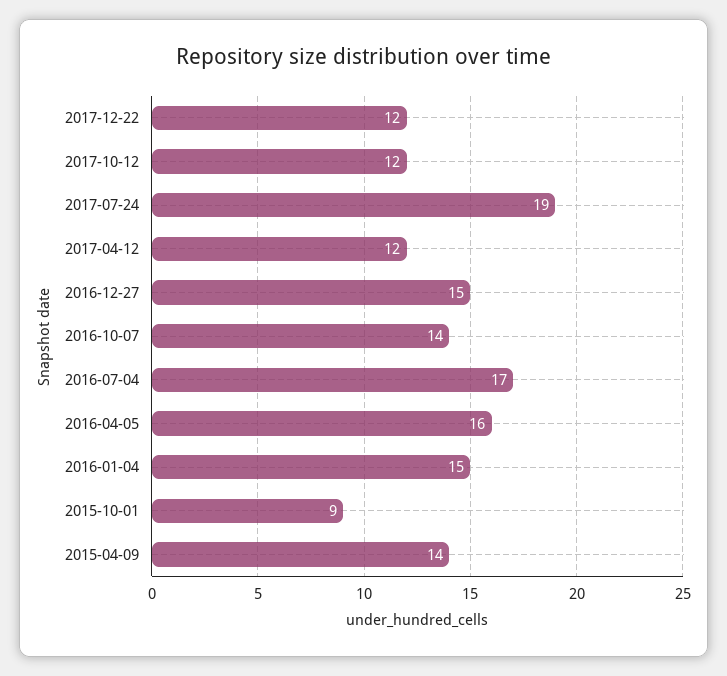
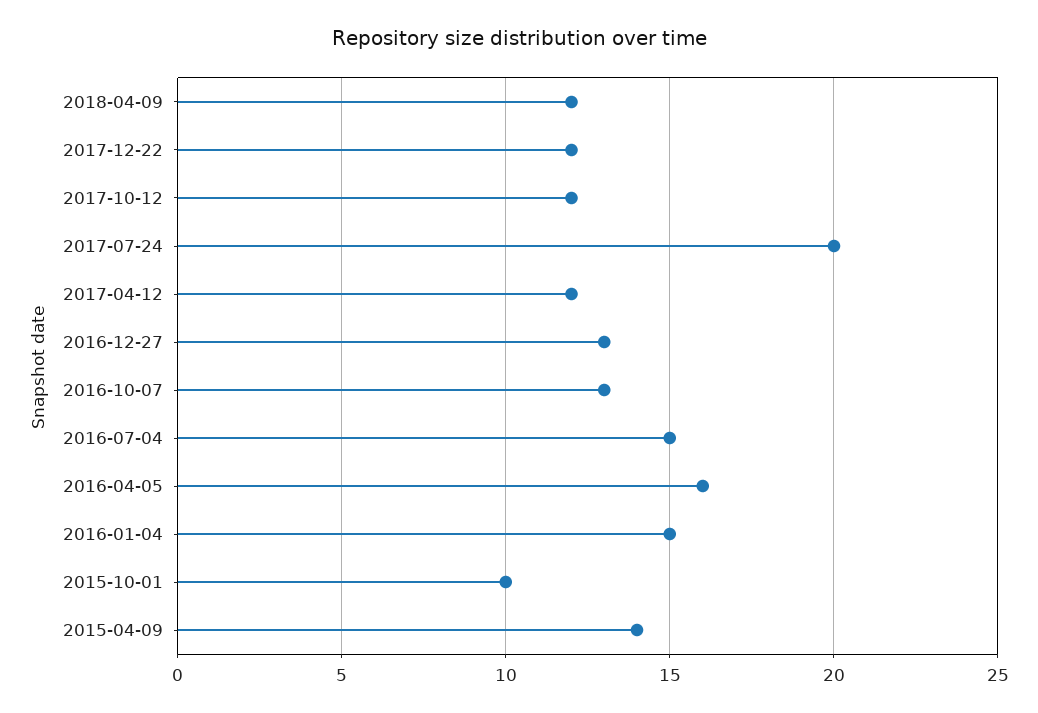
2017-07-24: 19 -> 20
2016-12-27: 15 -> 13
2016-10-07: 14 -> 13
2016-07-04: 17 -> 15
2015-10-01: 9 -> 10
2018-04-09: none -> 12

